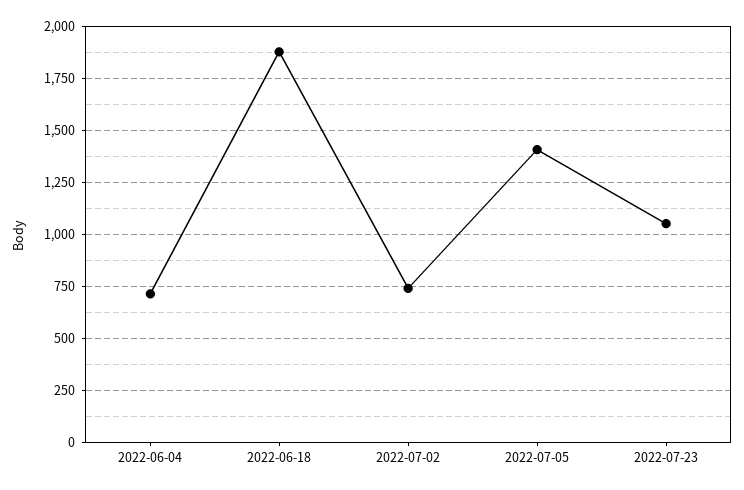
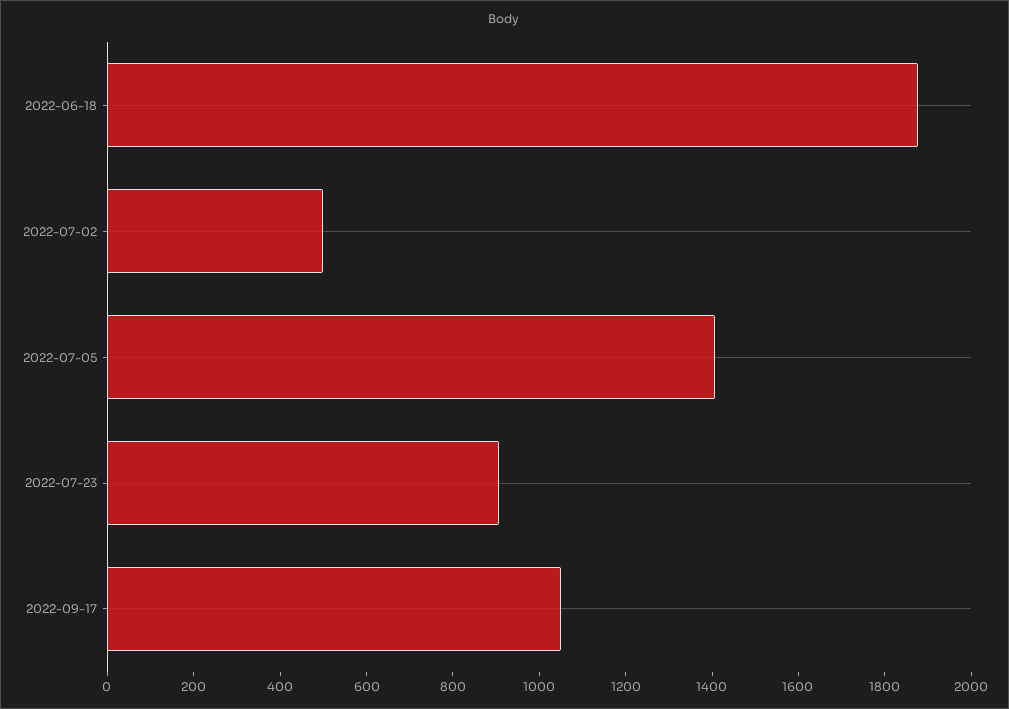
2022-06-04: 700 -> none
2022-07-02: 750 -> 500
2022-07-23: 1050 -> 900
2022-09-17: none -> 1050

